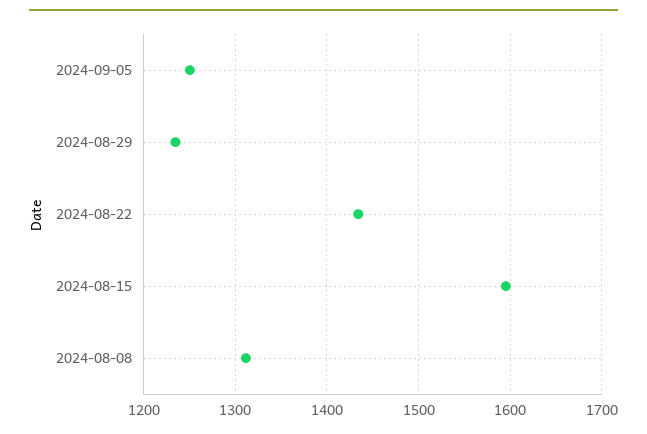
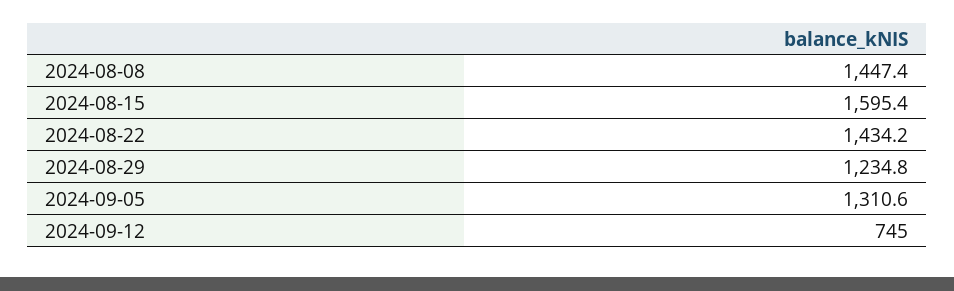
2024-09-05: 1250 -> 1310.6
2024-08-08: 1310 -> 1447.4
2024-09-12: none -> 745

